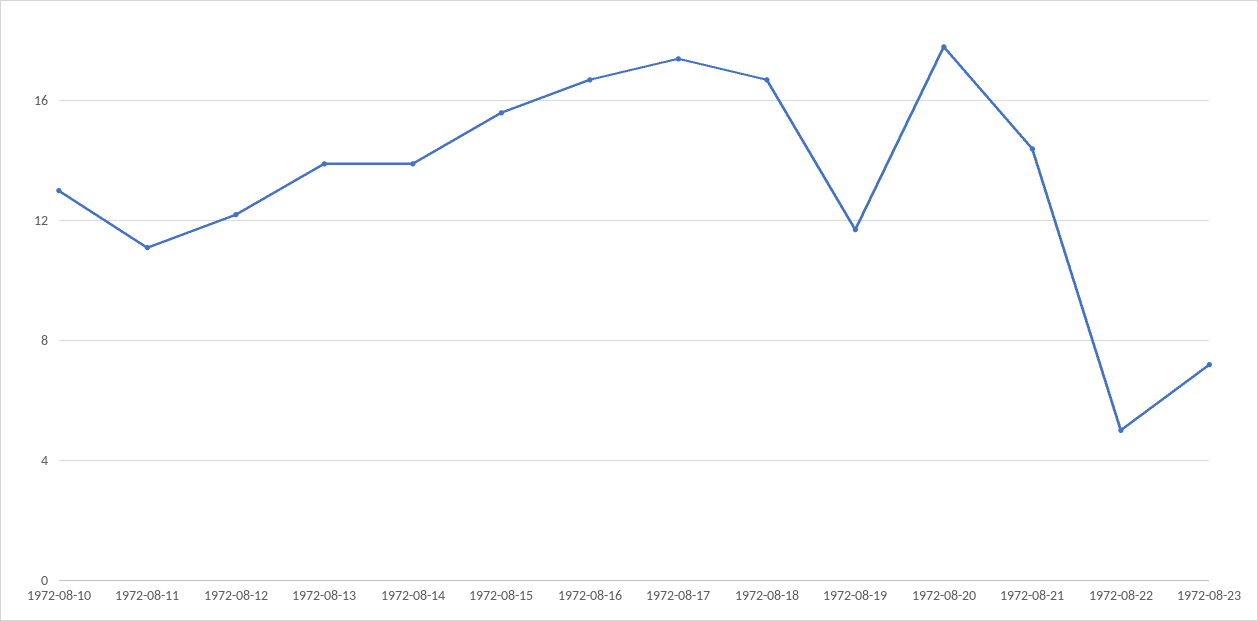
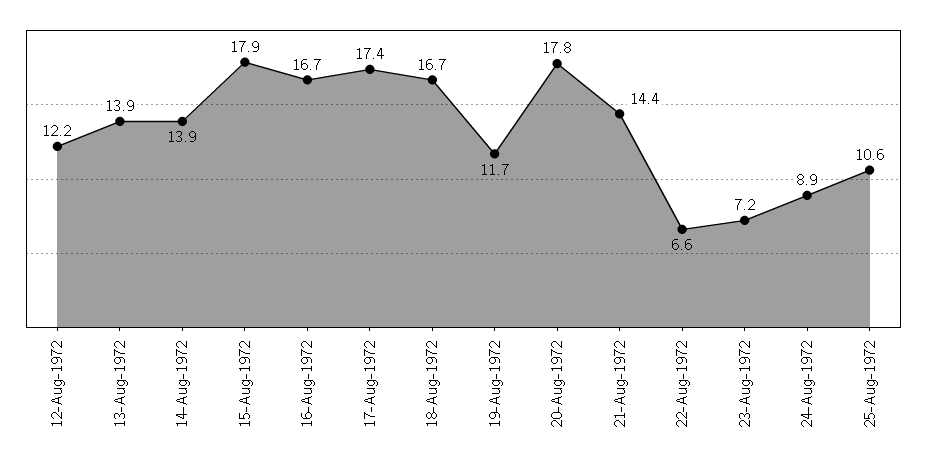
1972-08-10: 13 -> none
1972-08-11: 11 -> none
1972-08-15: 15.5 -> 17.9
1972-08-22: 5 -> 6.6
24-Aug-1972: none -> 8.9
25-Aug-1972: none -> 10.6

